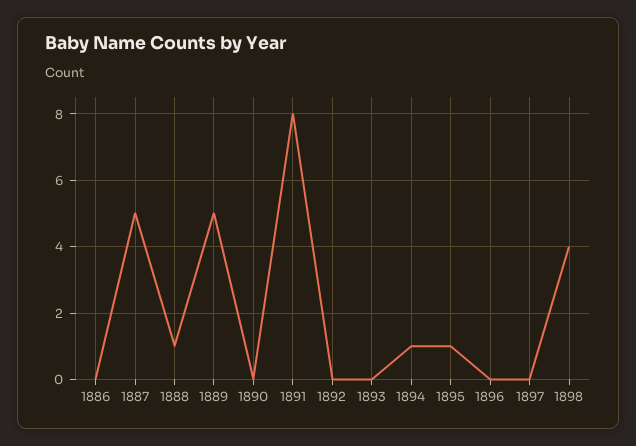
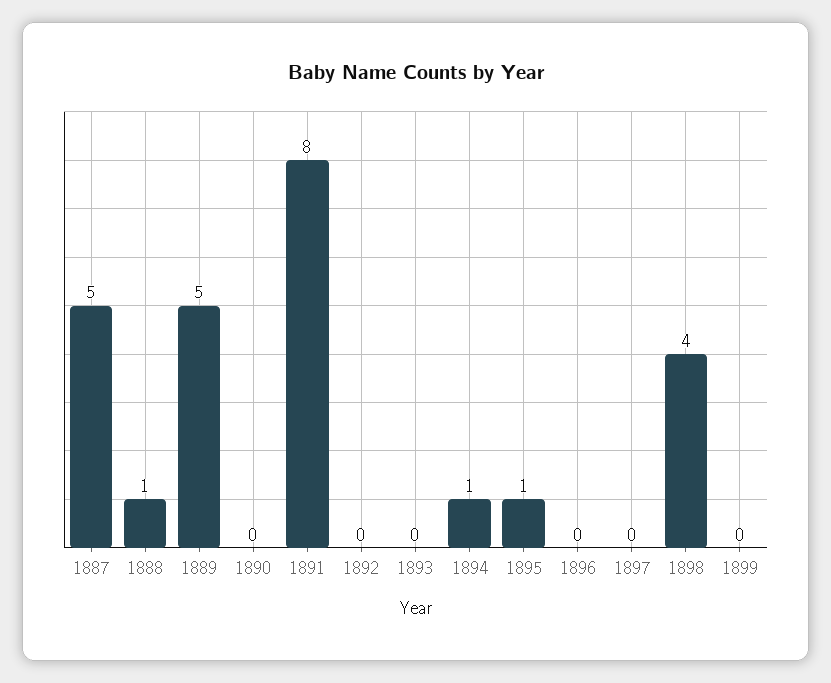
1886: 0 -> none
1899: none -> 0

